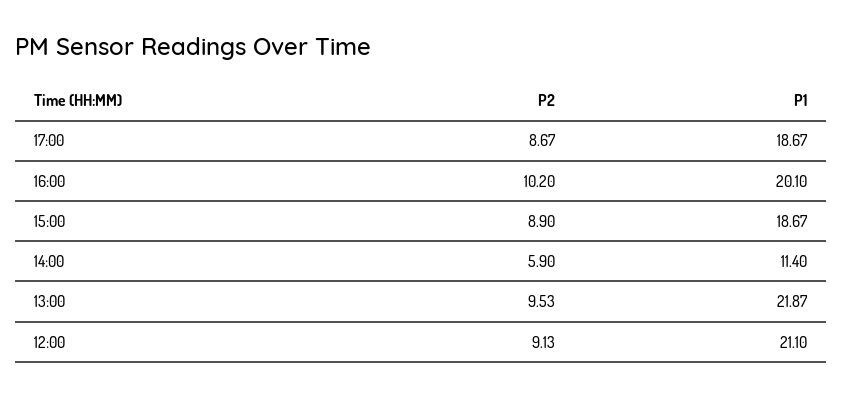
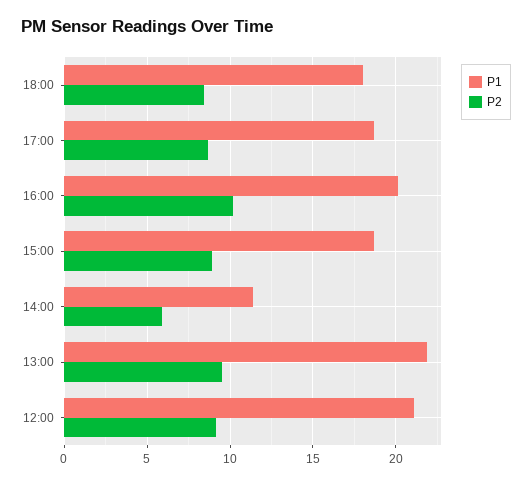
P1, 18:00: none -> 18
P2, 18:00: none -> 8.5

